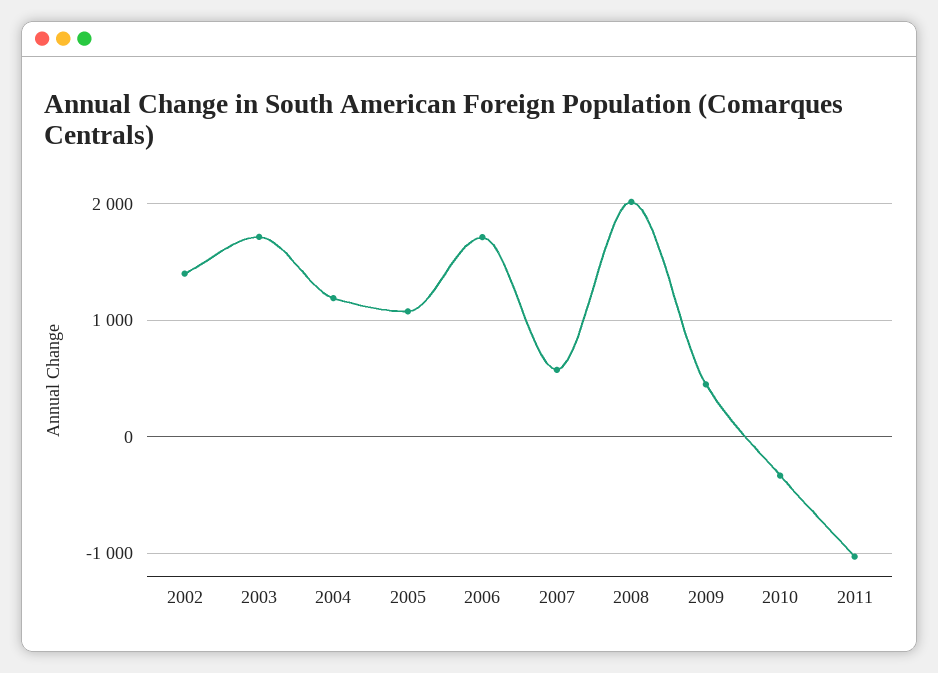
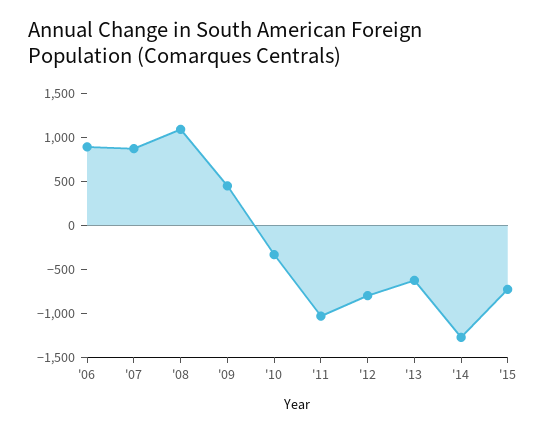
2002: 1400 -> none
2003: 1700 -> none
2004: 1200 -> none
2005: 1100 -> none
2006: 1700 -> 900
2007: 600 -> 900
2008: 2000 -> 1100
'12: none -> -800
'13: none -> -600
'14: none -> -1300
'15: none -> -700

